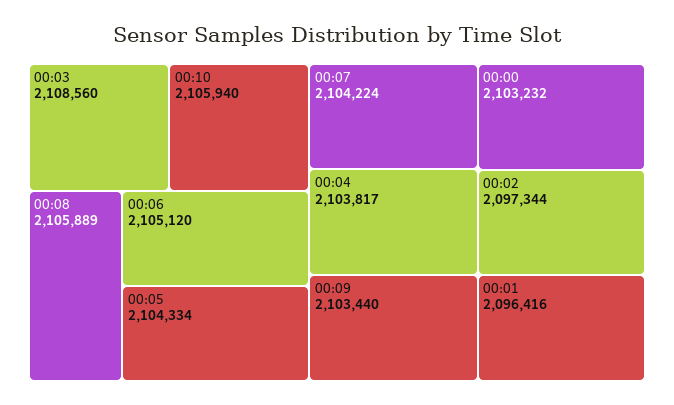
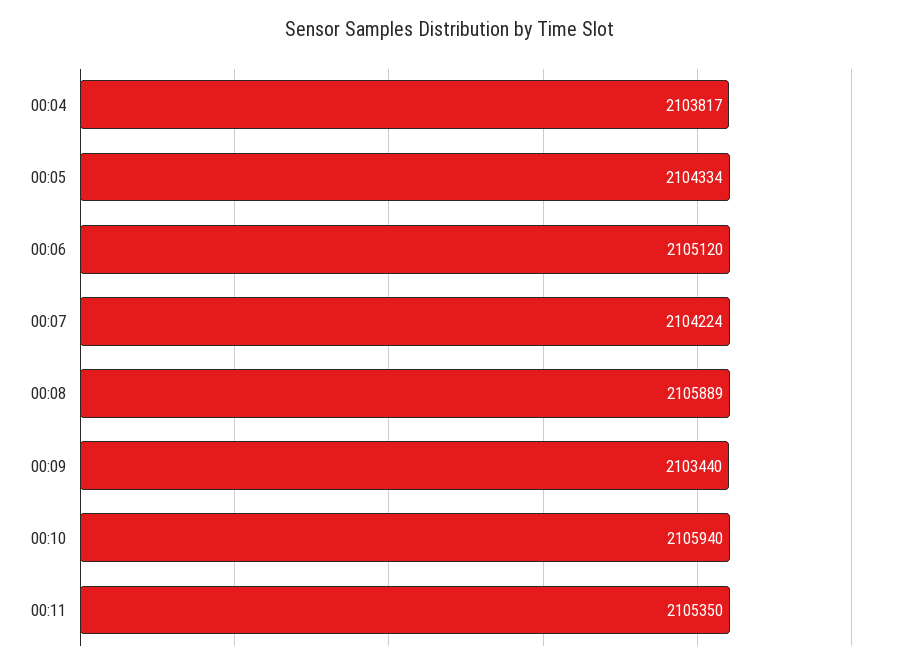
00:03: 2108560 -> none
00:00: 2103232 -> none
00:02: 2097344 -> none
00:01: 2096416 -> none
00:11: none -> 2105350

